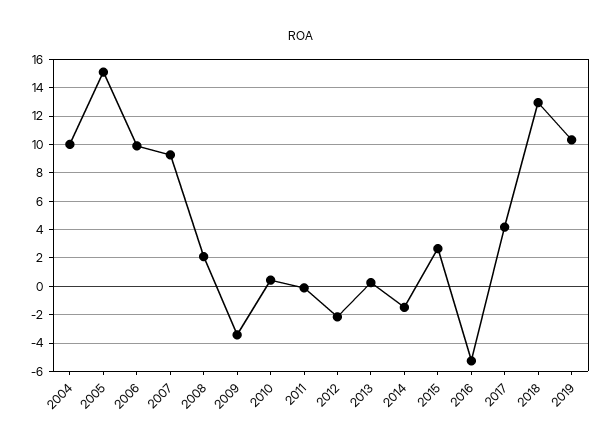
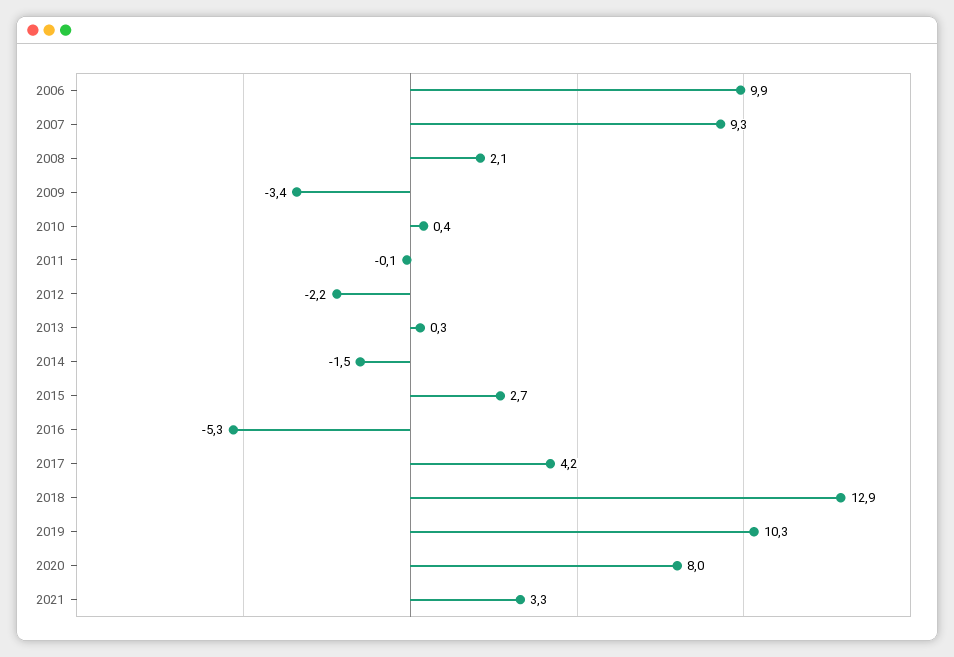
2004: 10 -> none
2005: 15 -> none
2020: none -> 8
2021: none -> 3.3

